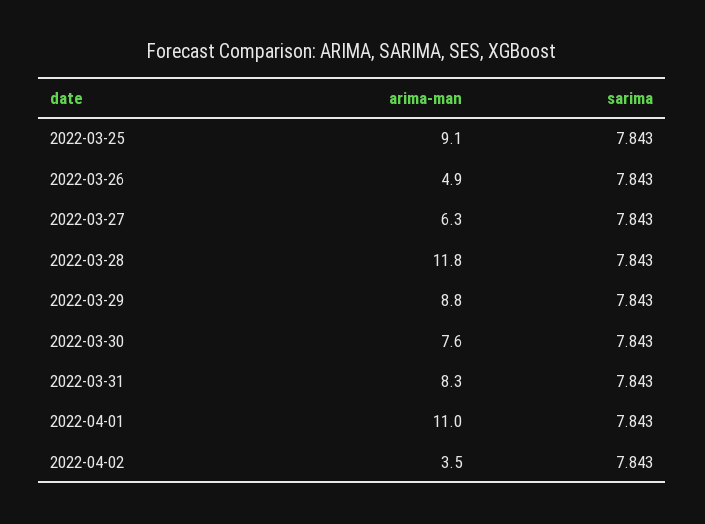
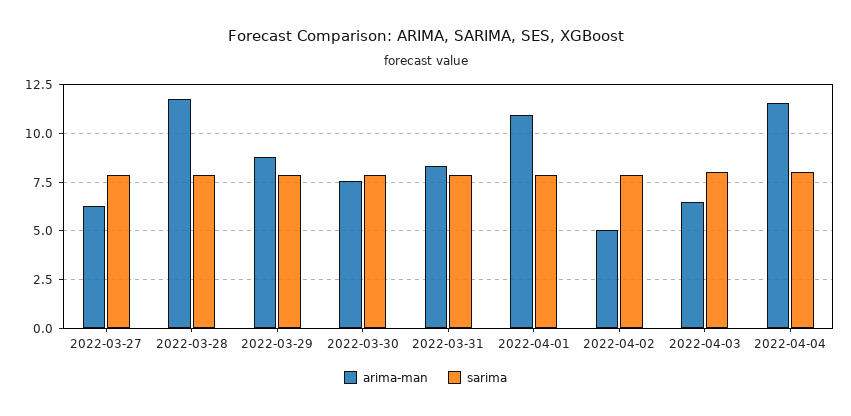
arima-man, 2022-03-25: 9.1 -> none
sarima, 2022-03-25: 7.843 -> none
arima-man, 2022-03-26: 4.9 -> none
sarima, 2022-03-26: 7.843 -> none
arima-man, 2022-04-02: 3.5 -> 5
arima-man, 2022-04-03: none -> 6.5
sarima, 2022-04-03: none -> 8
arima-man, 2022-04-04: none -> 11.5
sarima, 2022-04-04: none -> 8

